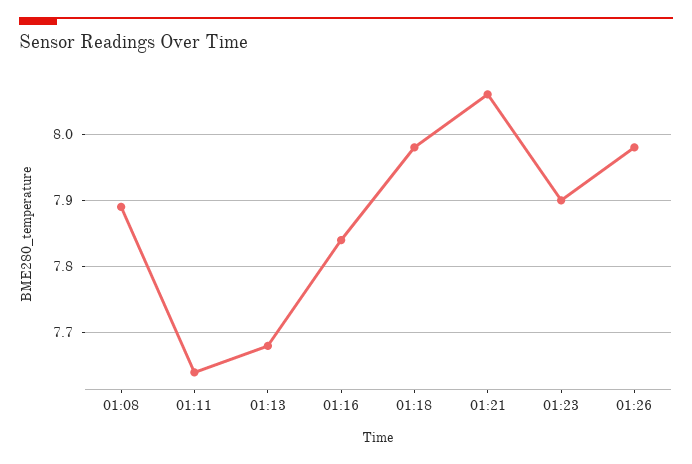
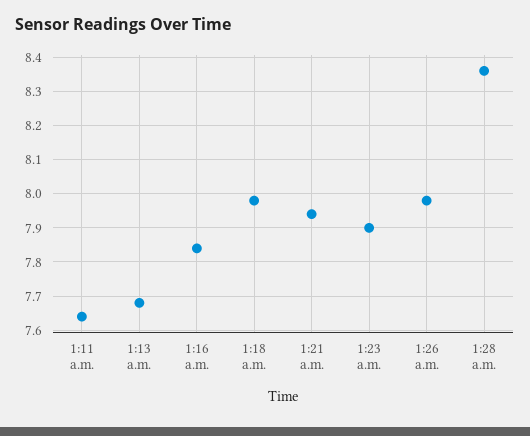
01:08: 7.89 -> none
01:21: 8.06 -> 7.95
1:28 a.m.: none -> 8.35

